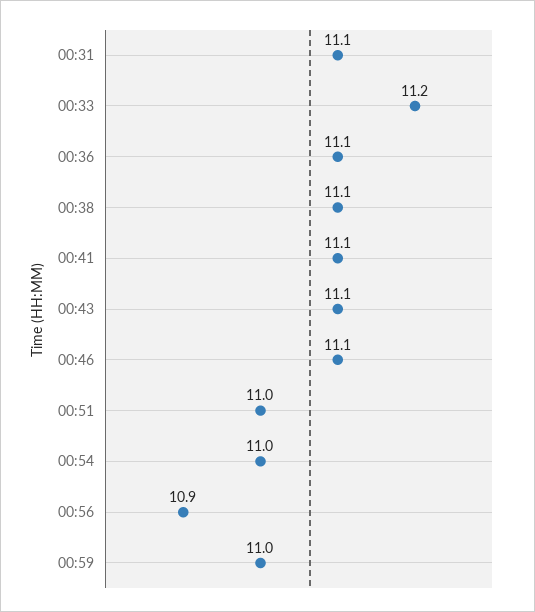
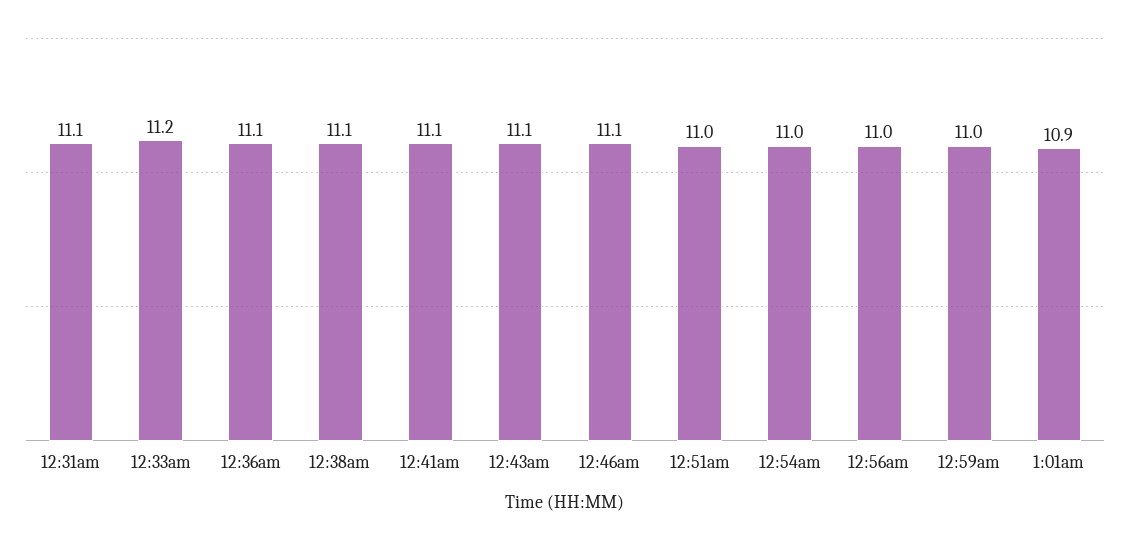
00:56: 10.9 -> 11
1:01am: none -> 10.9

